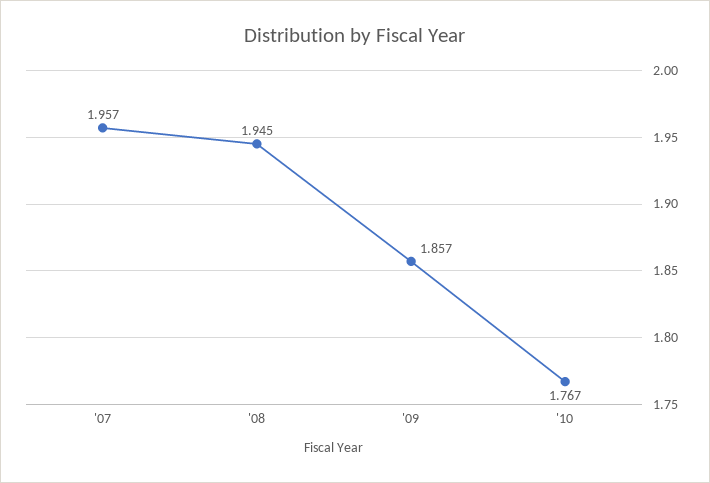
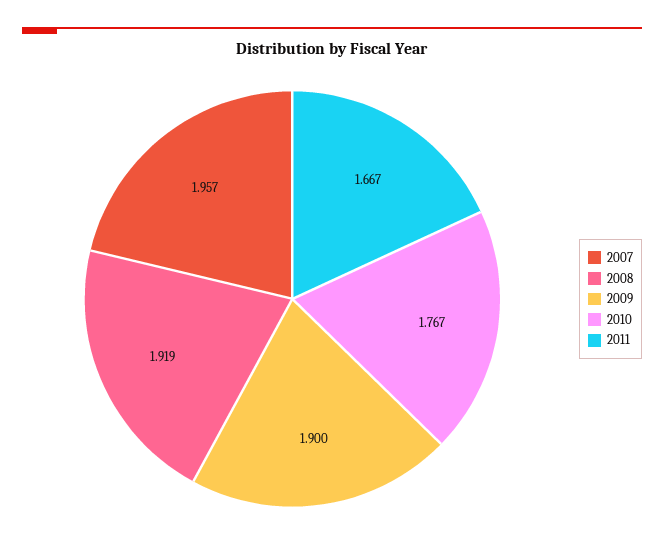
'08: 1.945 -> 1.919
'09: 1.857 -> 1.9
2011: none -> 1.667

